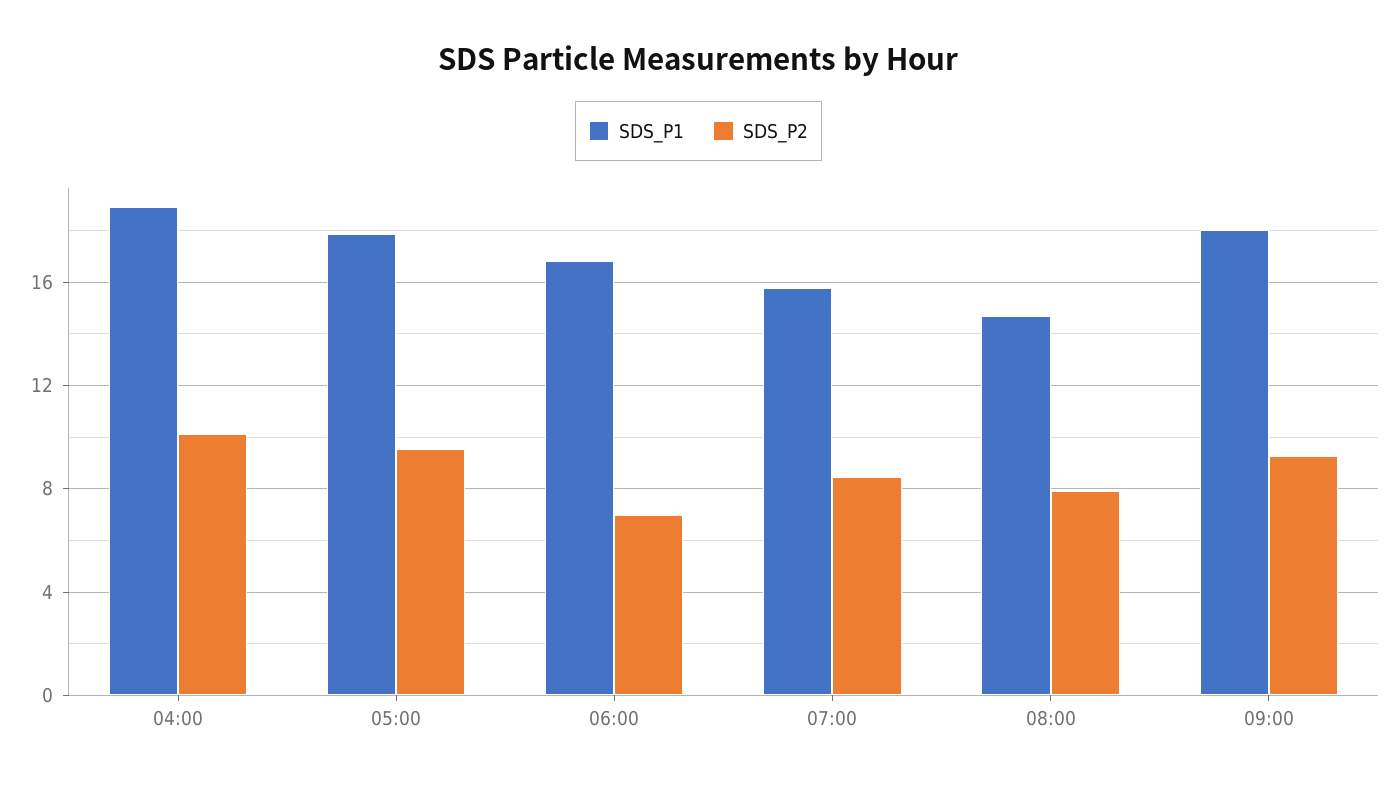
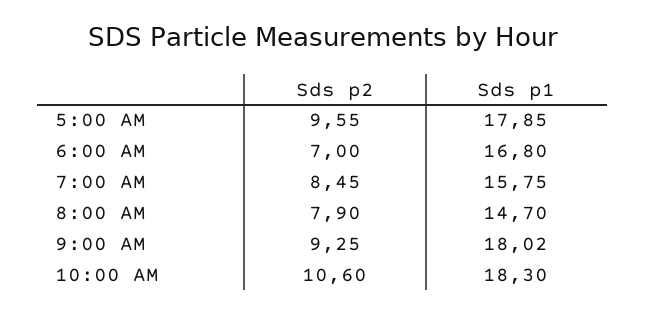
SDS_P1, 04:00: 19 -> none
SDS_P2, 04:00: 10 -> none
SDS_P2, 10:00 AM: none -> 10.6
SDS_P1, 10:00 AM: none -> 18.3

